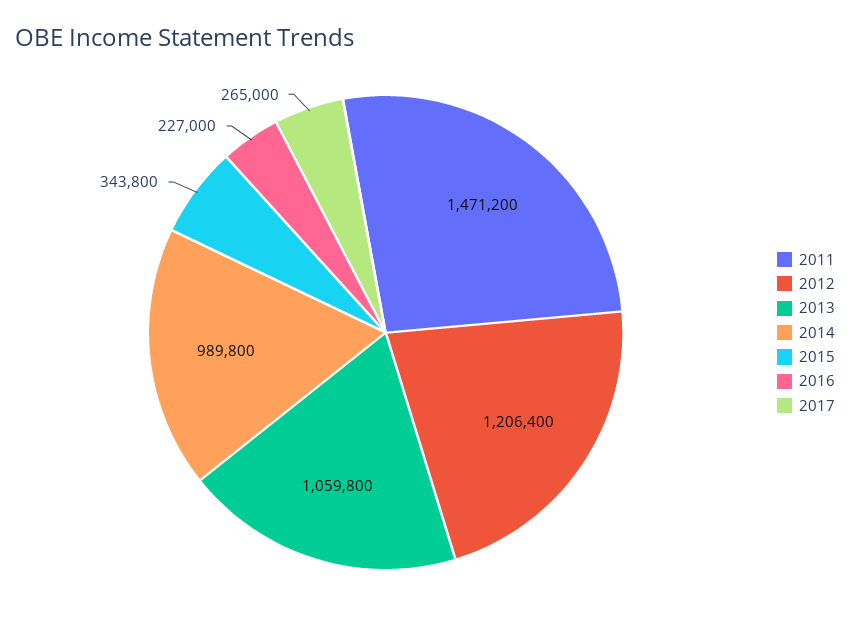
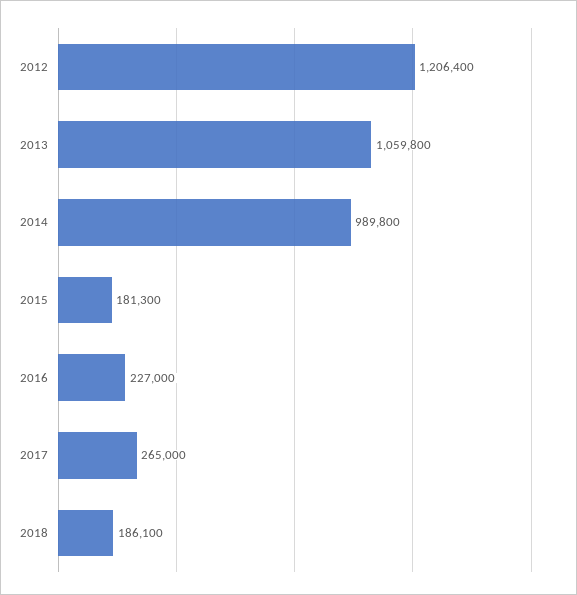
2011: 1471200 -> none
2015: 343800 -> 181300
2018: none -> 186100

